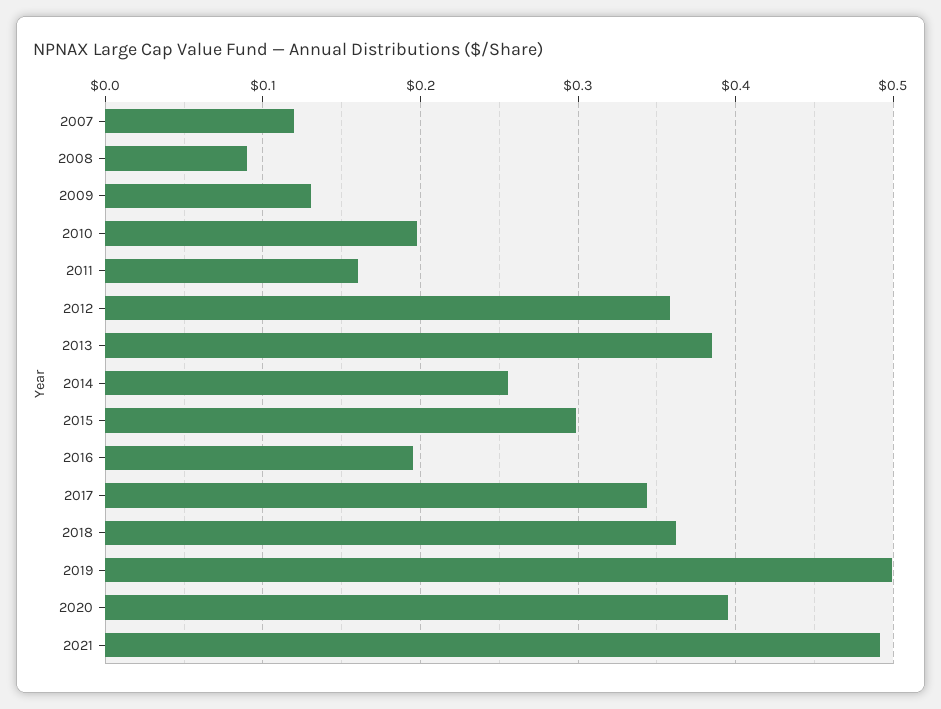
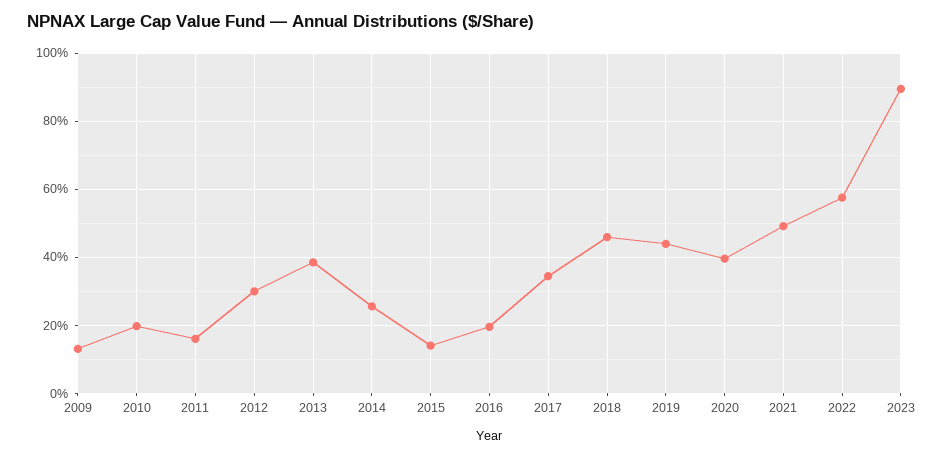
2007: 0.12 -> none
2008: 0.09 -> none
2012: 0.36 -> 0.3
2015: 0.3 -> 0.14
2018: 0.36 -> 0.46
2019: 0.5 -> 0.44
2022: none -> 0.58
2023: none -> 0.9

